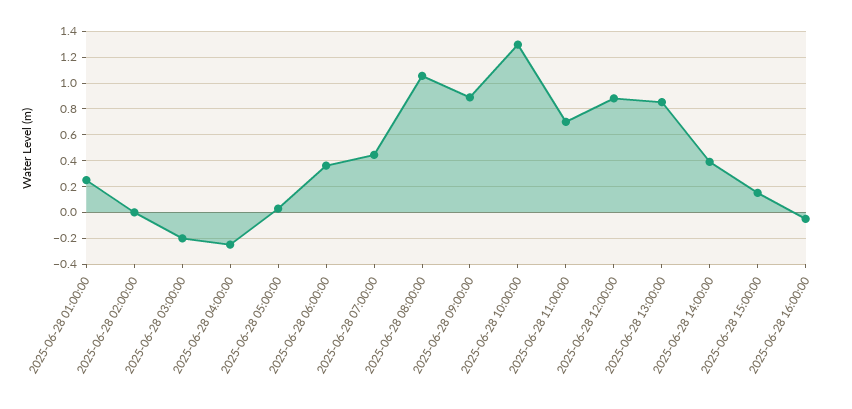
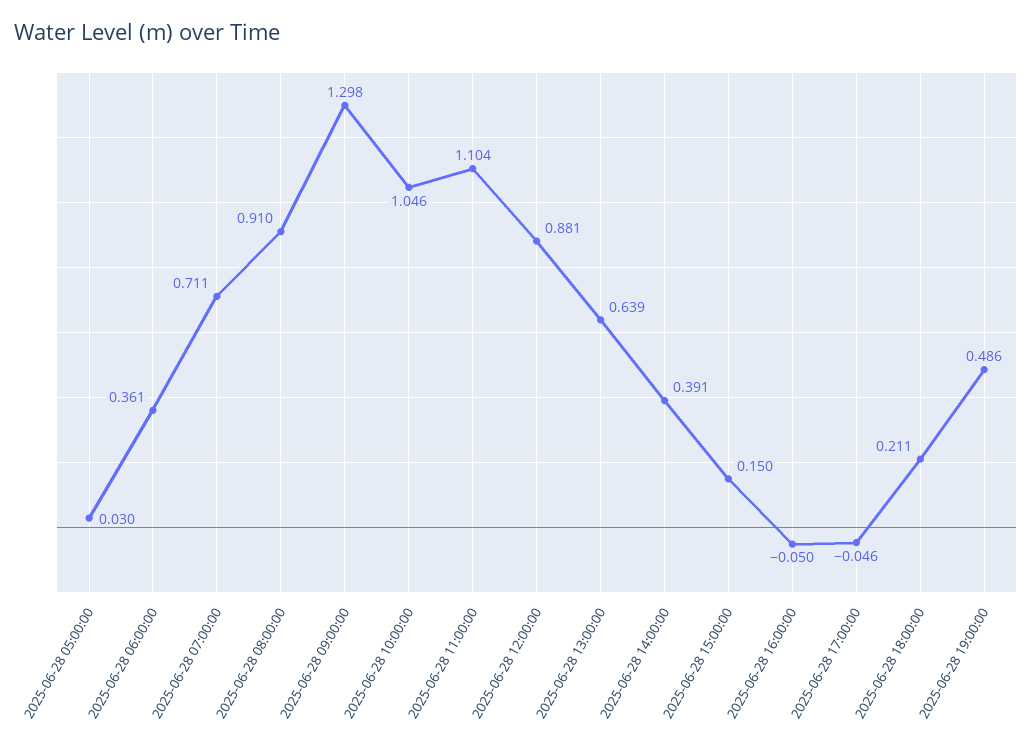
2025-06-28 01:00:00: 0.25 -> none
2025-06-28 02:00:00: 0 -> none
2025-06-28 03:00:00: -0.2 -> none
2025-06-28 04:00:00: -0.25 -> none
2025-06-28 07:00:00: 0.45 -> 0.711
2025-06-28 08:00:00: 1.05 -> 0.91
2025-06-28 09:00:00: 0.9 -> 1.298
2025-06-28 10:00:00: 1.3 -> 1.046
2025-06-28 11:00:00: 0.7 -> 1.104
2025-06-28 13:00:00: 0.85 -> 0.639
2025-06-28 17:00:00: none -> -0.046
2025-06-28 18:00:00: none -> 0.211
2025-06-28 19:00:00: none -> 0.486

